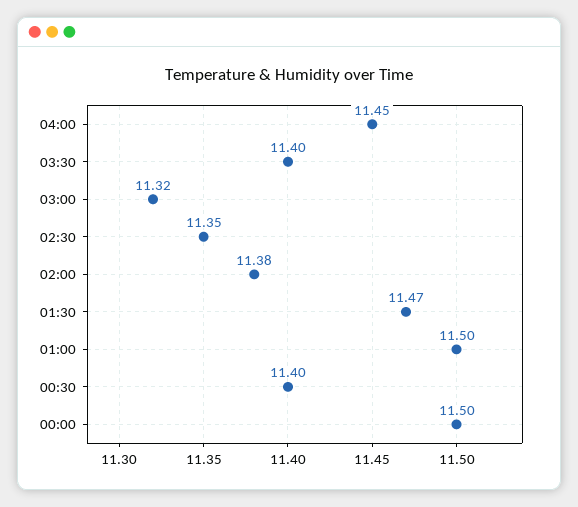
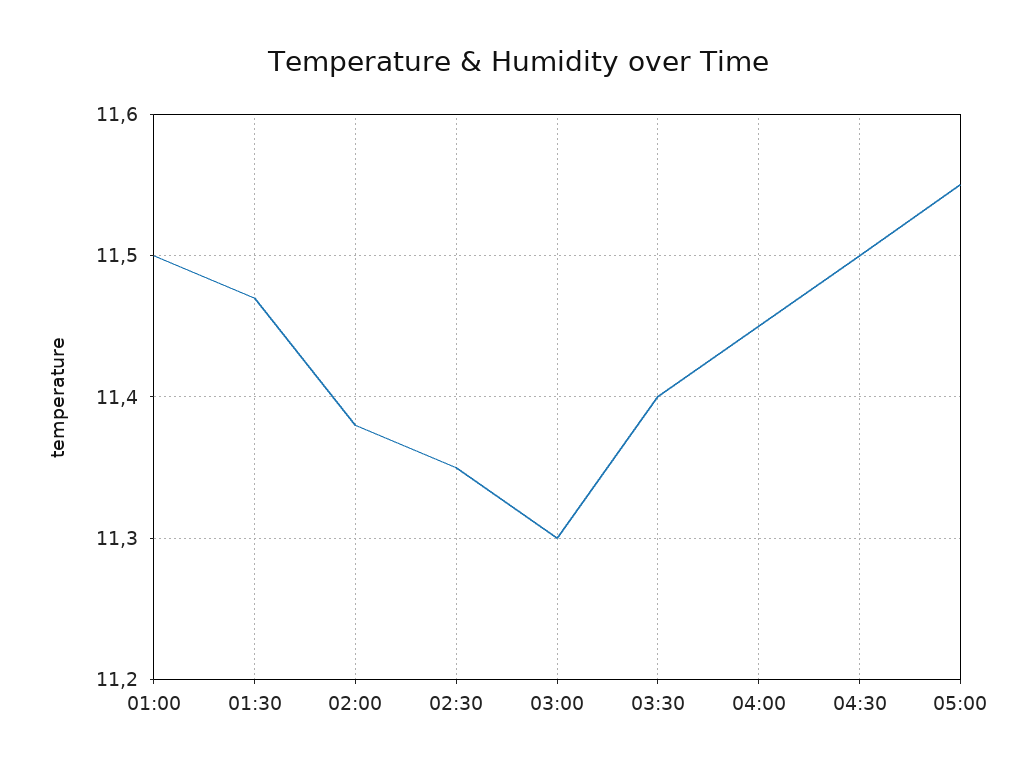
03:00: 11.32 -> 11.3
00:30: 11.4 -> none
00:00: 11.5 -> none
04:30: none -> 11.5
05:00: none -> 11.55

